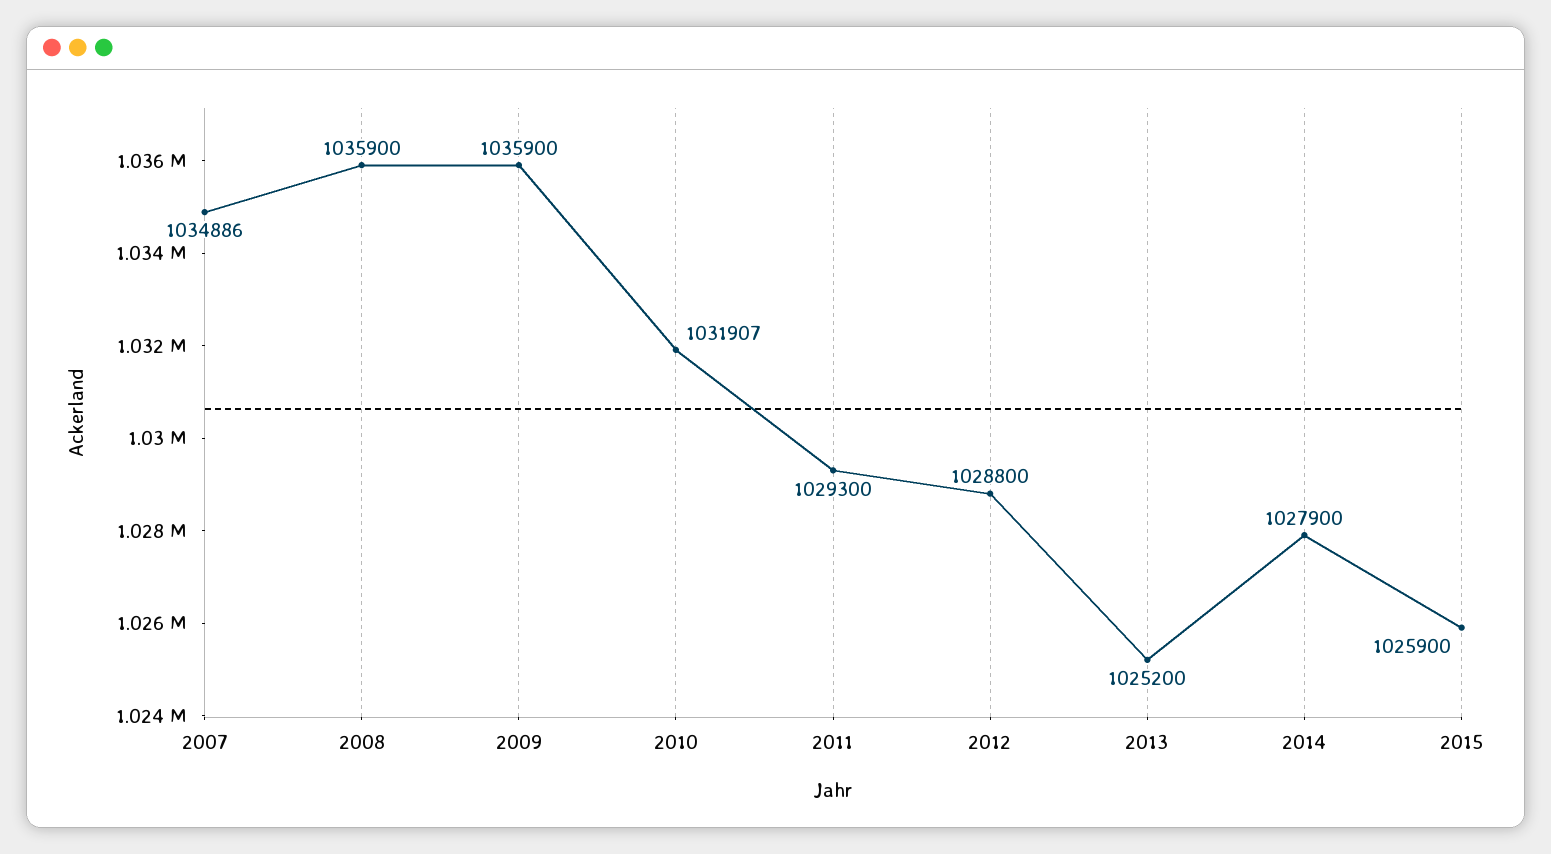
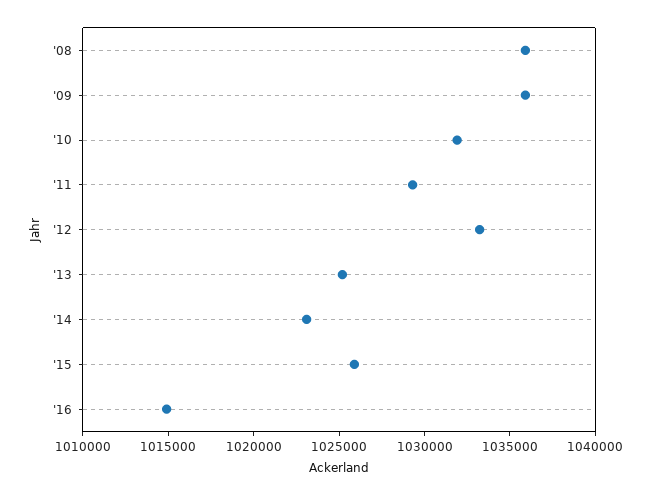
2007: 1034886 -> none
2012: 1028800 -> 1033000
2014: 1027900 -> 1023000
'16: none -> 1015000

